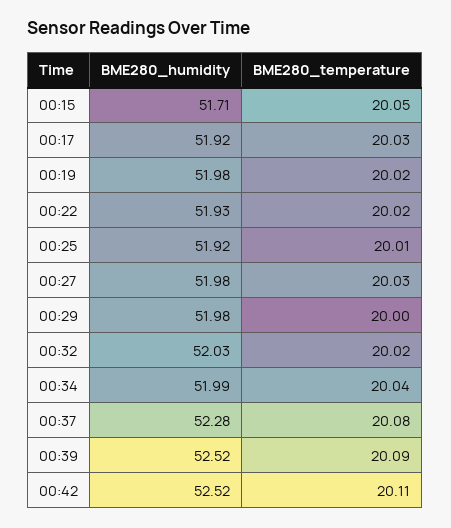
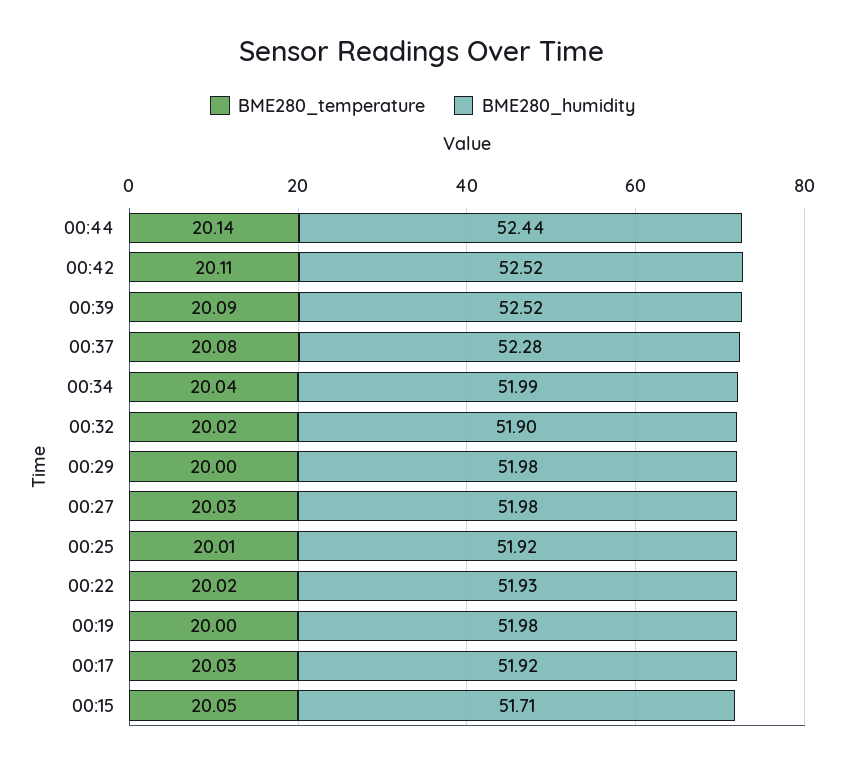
BME280_temperature, 00:19: 20.02 -> 20
BME280_humidity, 00:32: 52.03 -> 51.9
BME280_temperature, 00:44: none -> 20.14
BME280_humidity, 00:44: none -> 52.44

